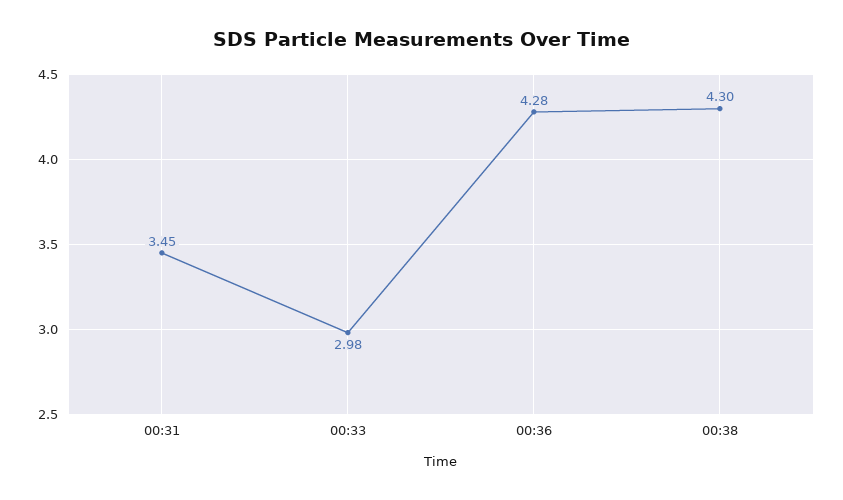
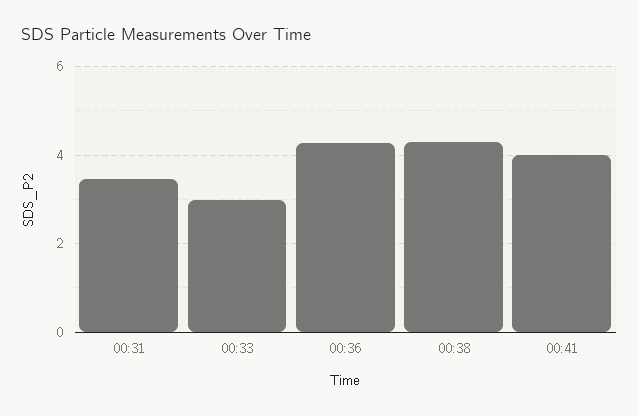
00:41: none -> 4

